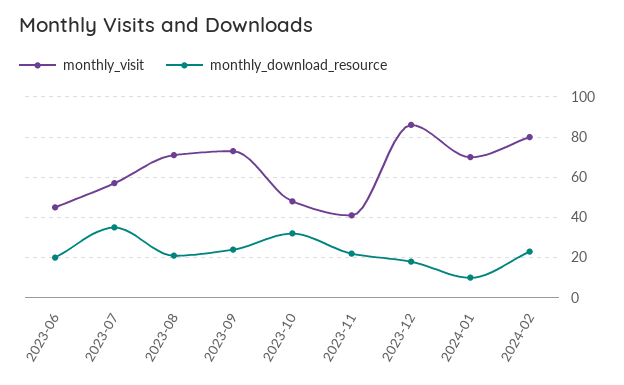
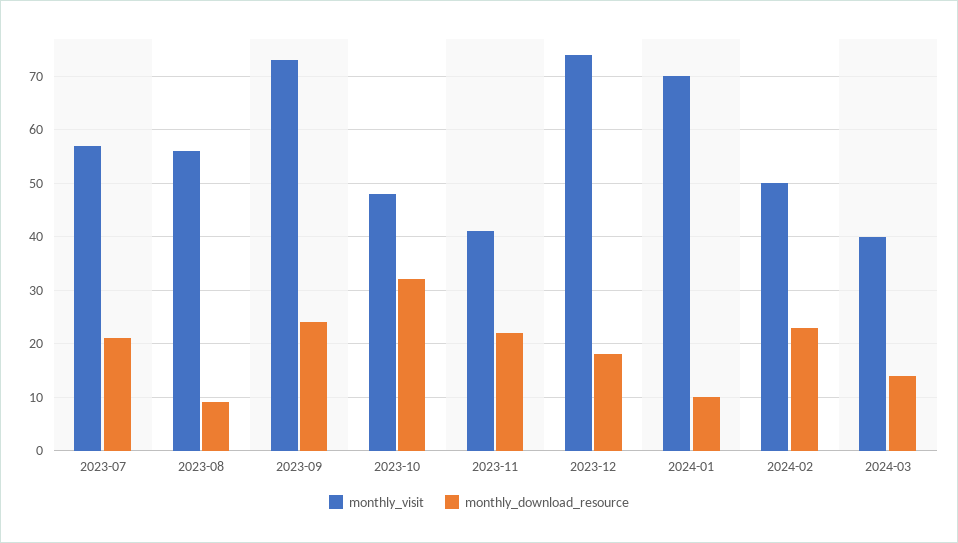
monthly_visit, 2023-06: 45 -> none
monthly_download_resource, 2023-06: 20 -> none
monthly_download_resource, 2023-07: 35 -> 20
monthly_visit, 2023-08: 70 -> 55
monthly_download_resource, 2023-08: 20 -> 10
monthly_visit, 2023-12: 85 -> 75
monthly_visit, 2024-02: 80 -> 50
monthly_visit, 2024-03: none -> 40
monthly_download_resource, 2024-03: none -> 15

